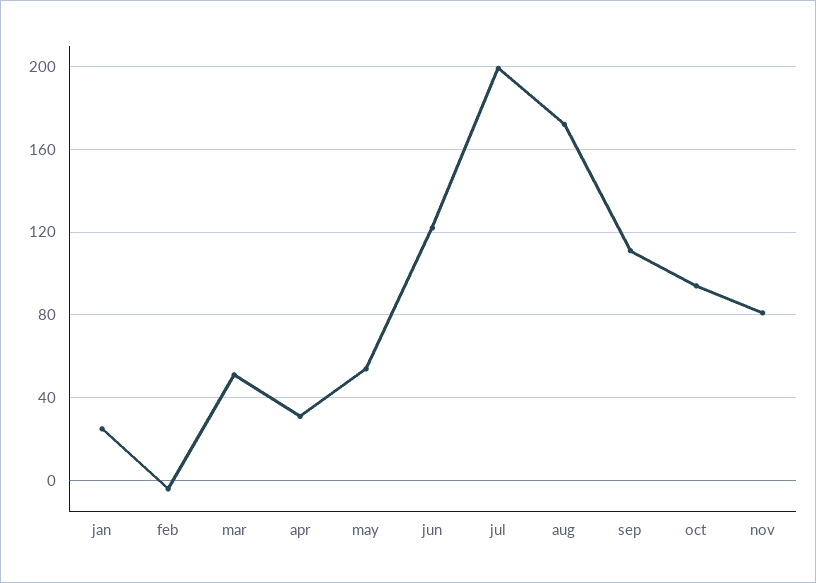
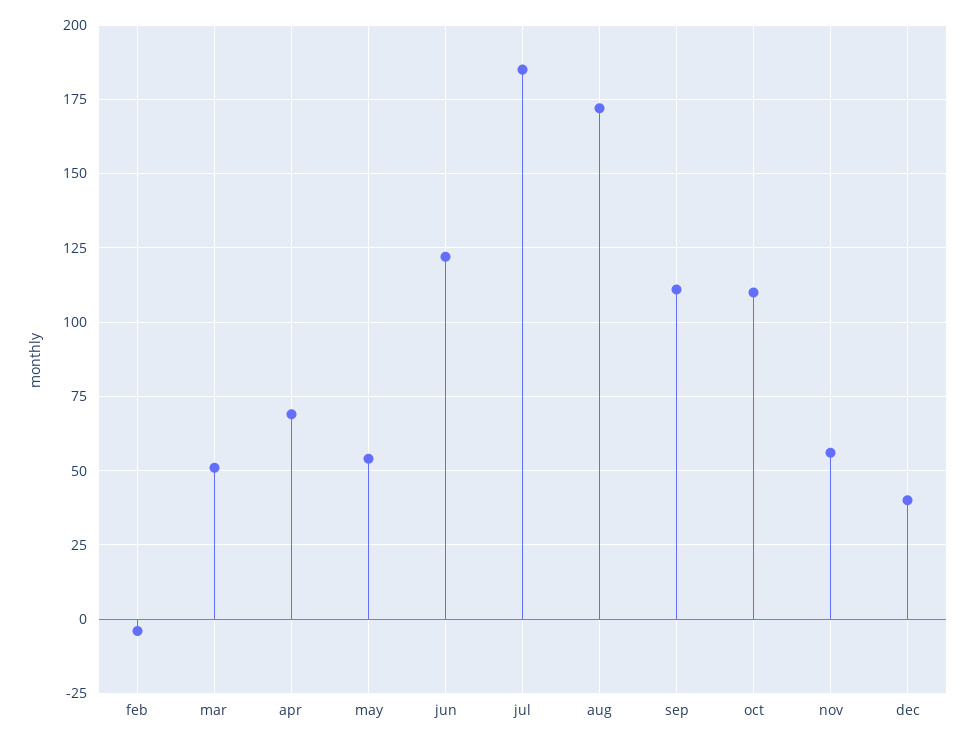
jan: 25 -> none
apr: 30 -> 70
jul: 200 -> 185
oct: 95 -> 110
nov: 80 -> 55
dec: none -> 40

